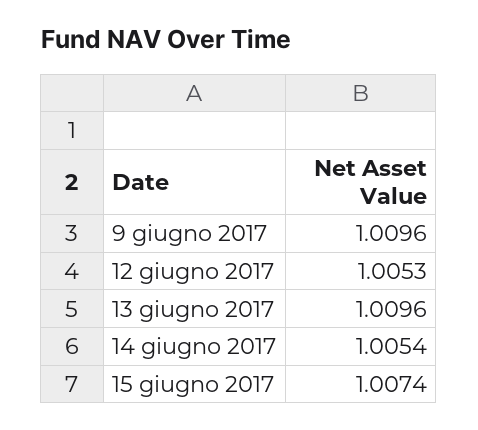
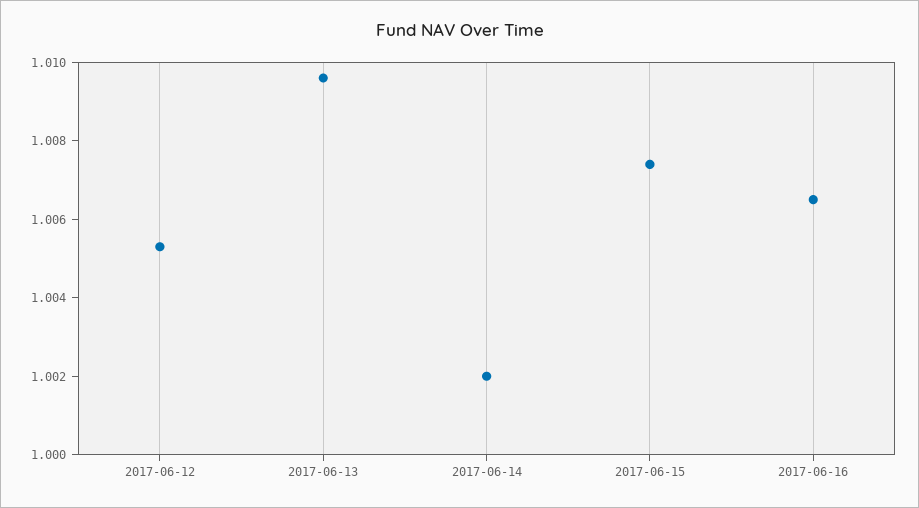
9 giugno 2017: 1.0096 -> none
14 giugno 2017: 1.0054 -> 1.002
2017-06-16: none -> 1.0065

